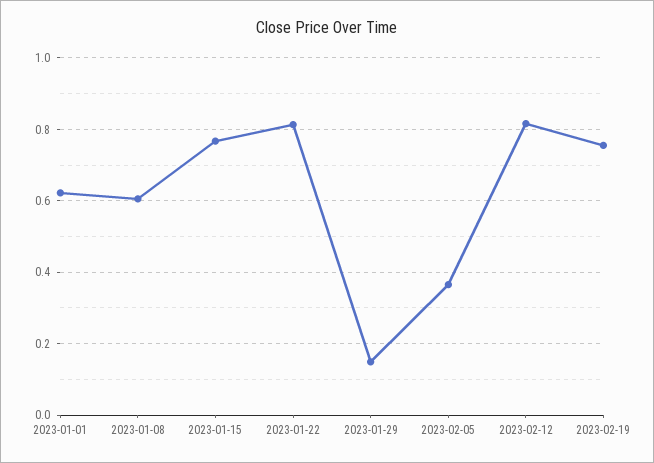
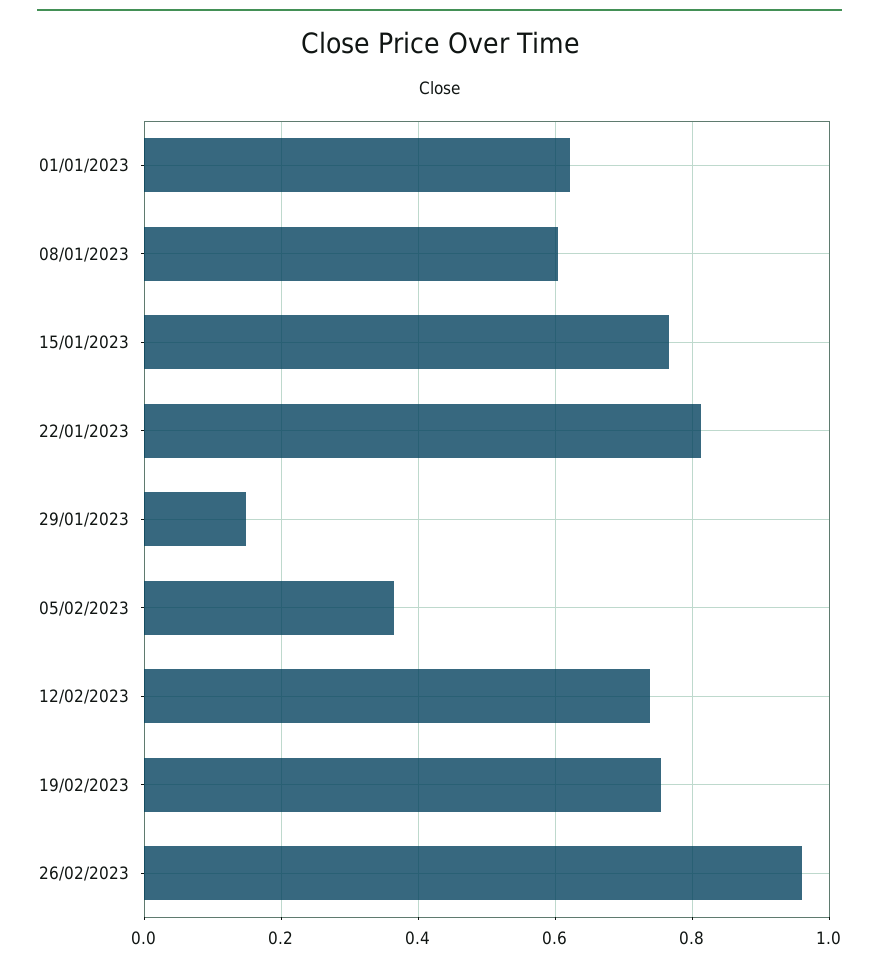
2023-02-12: 0.82 -> 0.74
26/02/2023: none -> 0.96

